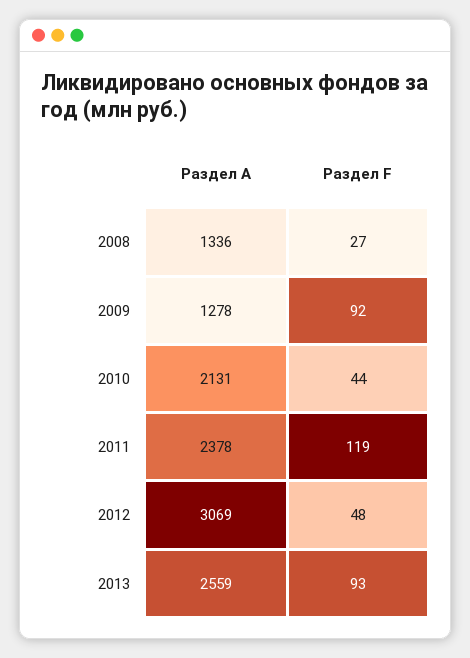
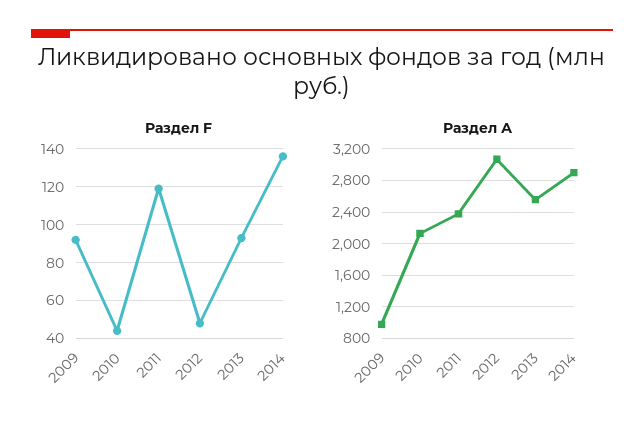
Раздел А, 2008: 1336 -> none
Раздел F, 2008: 27 -> none
Раздел А, 2009: 1278 -> 1000
Раздел F, 2014: none -> 135
Раздел А, 2014: none -> 2900

